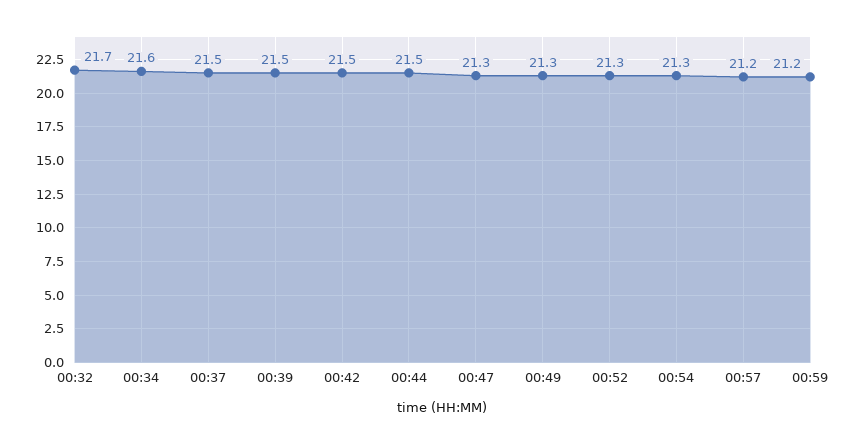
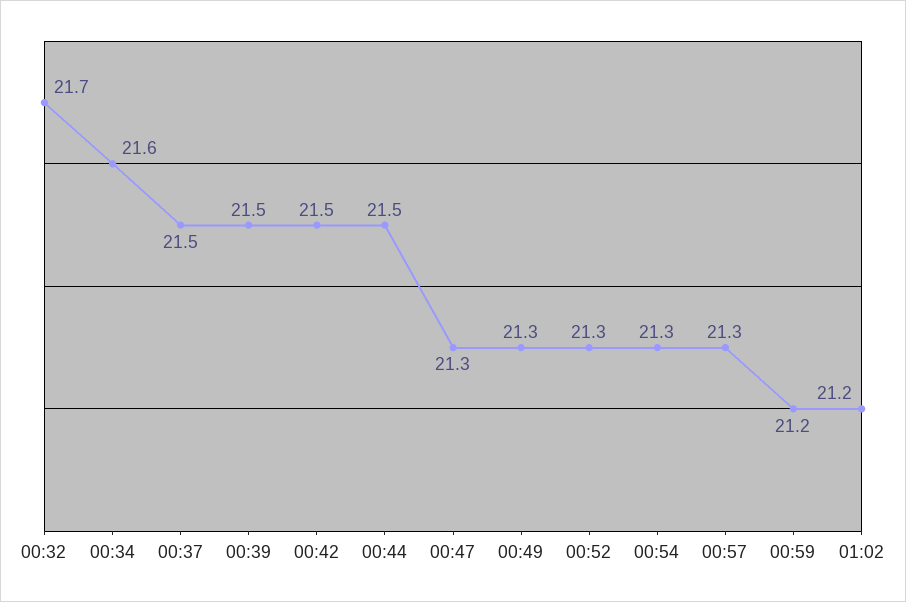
00:57: 21.2 -> 21.3
01:02: none -> 21.2

